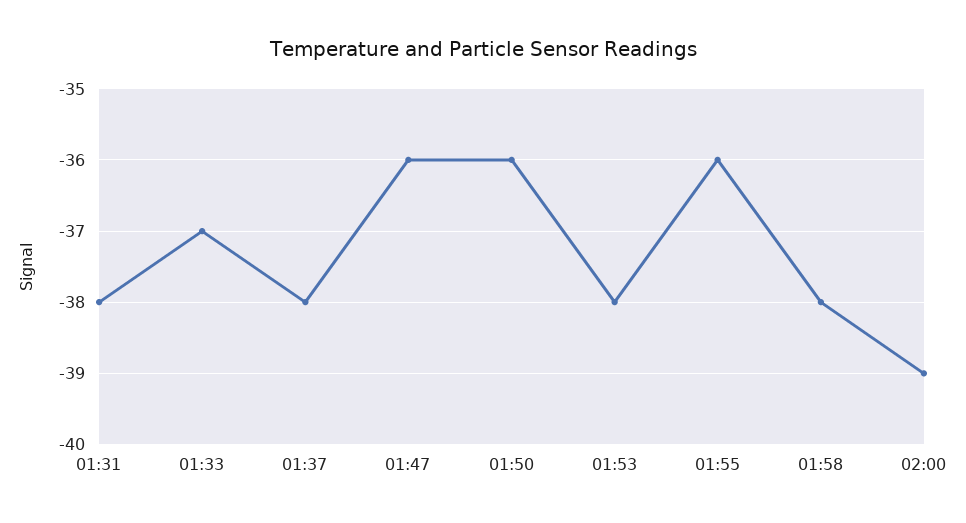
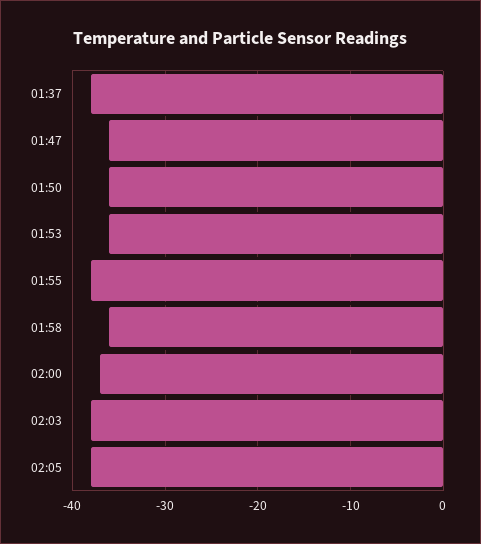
01:31: -38 -> none
01:33: -37 -> none
01:53: -38 -> -36
01:55: -36 -> -38
01:58: -38 -> -36
02:00: -39 -> -37
02:03: none -> -38
02:05: none -> -38

